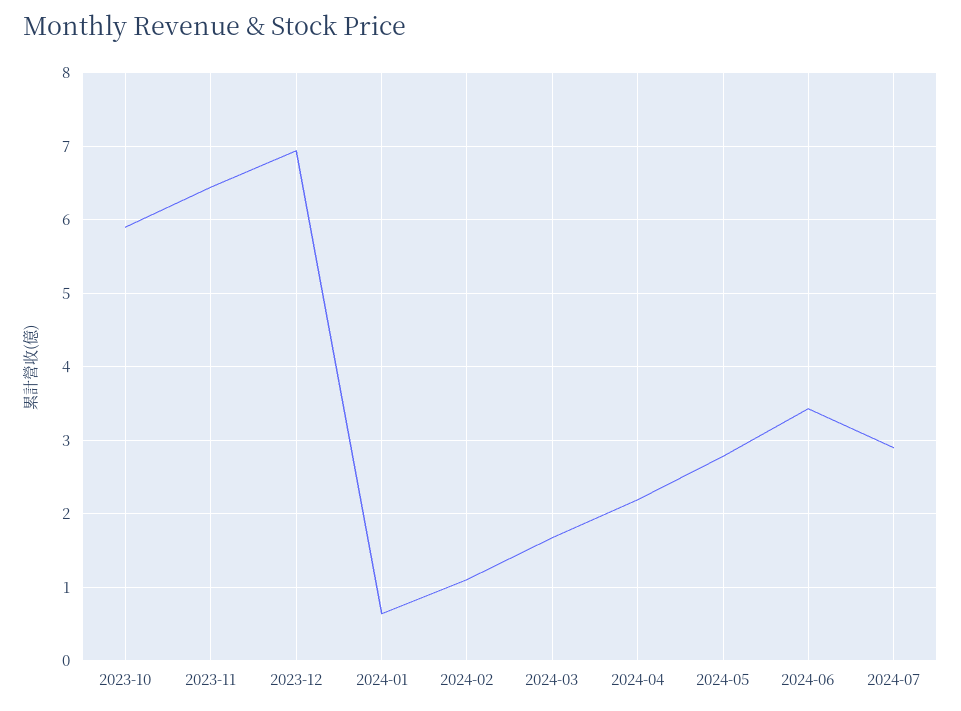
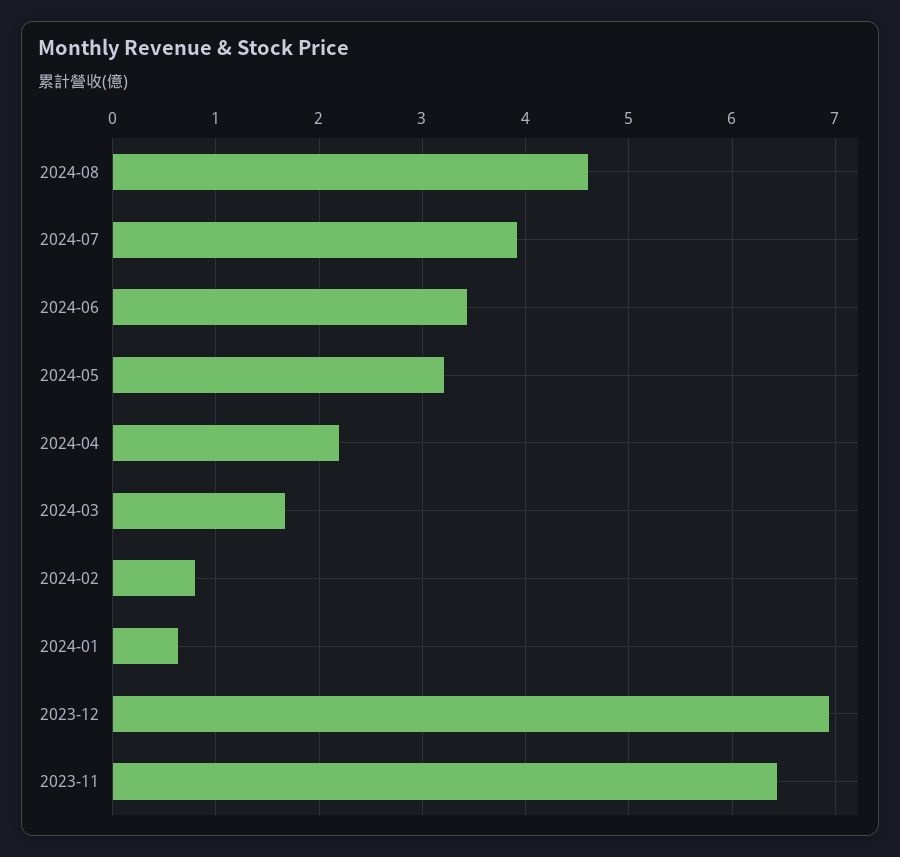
2023-10: 5.9 -> none
2024-02: 1.1 -> 0.8
2024-05: 2.8 -> 3.2
2024-07: 2.9 -> 3.9
2024-08: none -> 4.6

